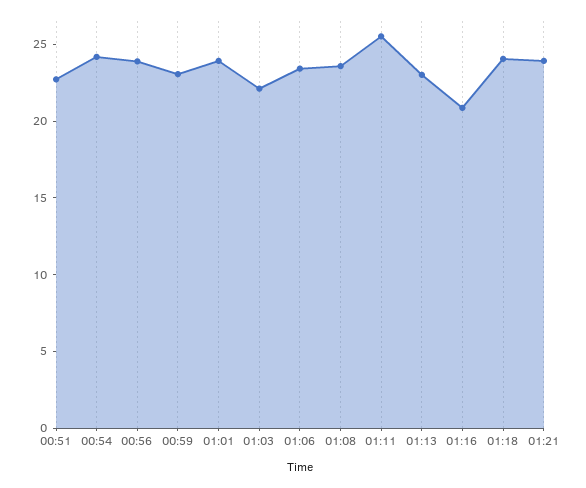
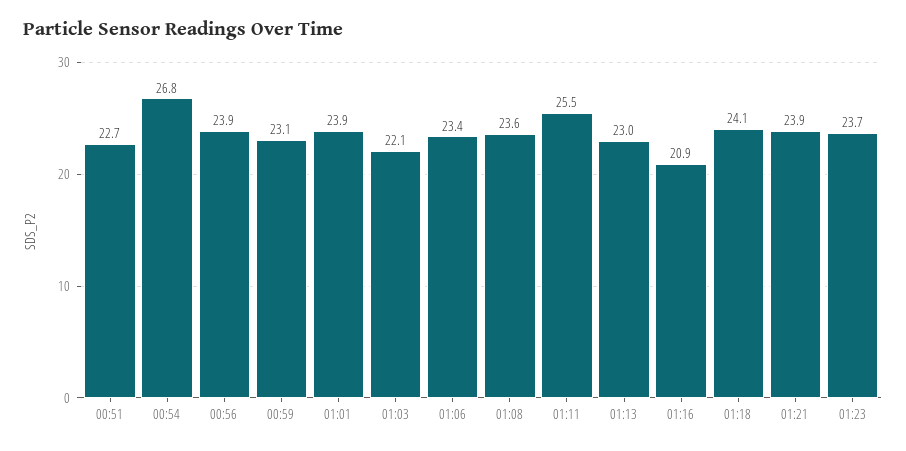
00:54: 24 -> 26.8
01:23: none -> 23.7

